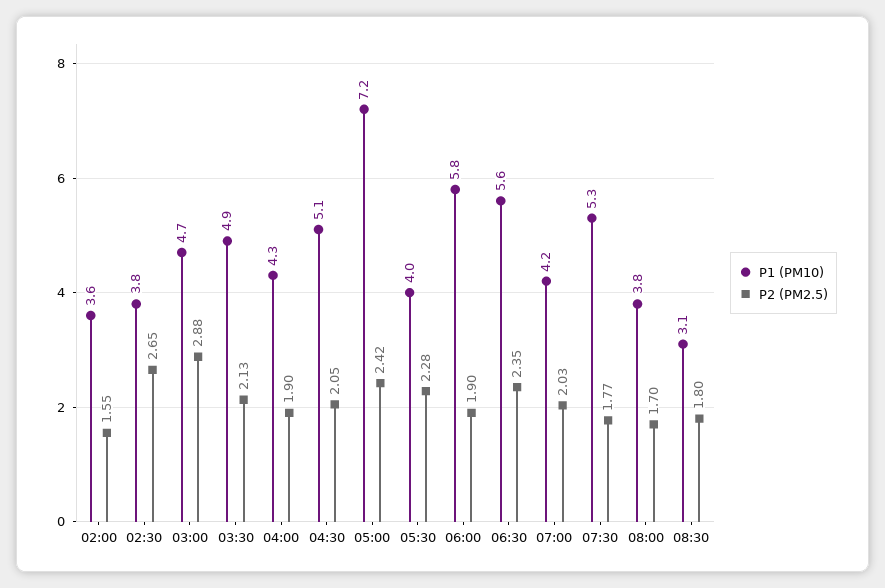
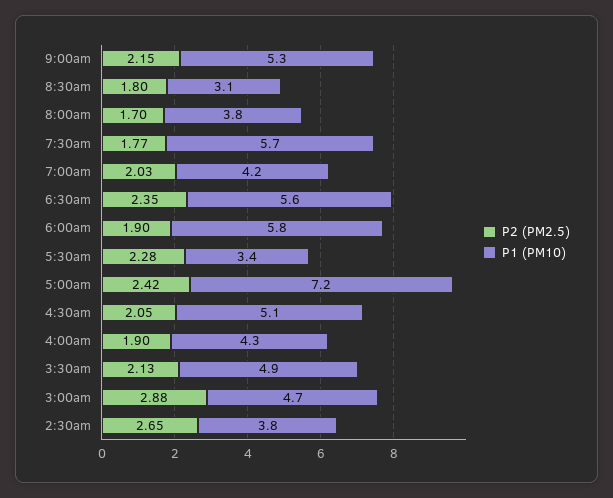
P1 (PM10), 02:00: 3.6 -> none
P2 (PM2.5), 02:00: 1.55 -> none
P1 (PM10), 05:30: 4 -> 3.4
P1 (PM10), 07:30: 5.3 -> 5.7
P2 (PM2.5), 9:00am: none -> 2.15
P1 (PM10), 9:00am: none -> 5.3

